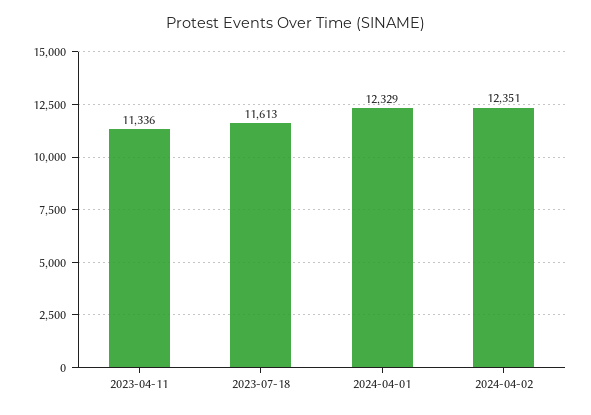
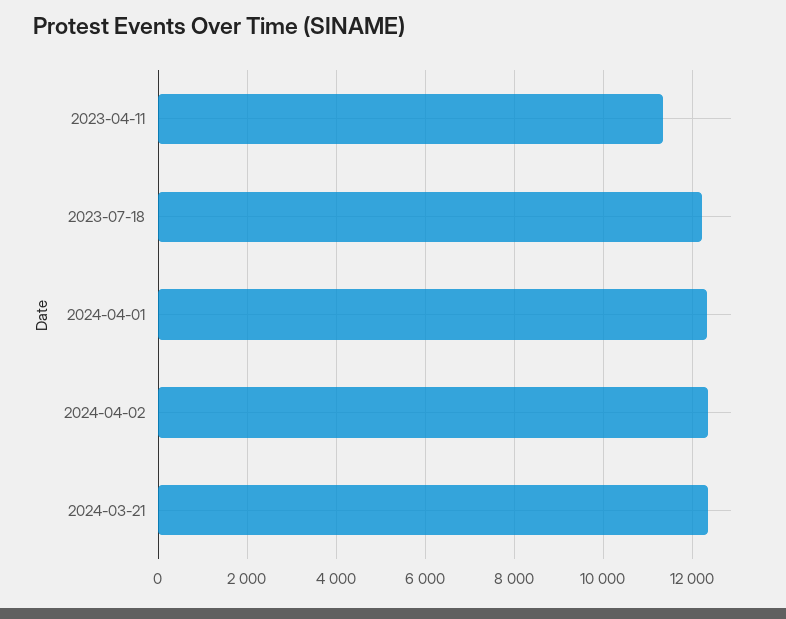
2023-07-18: 11613 -> 12200
2024-03-21: none -> 12400

